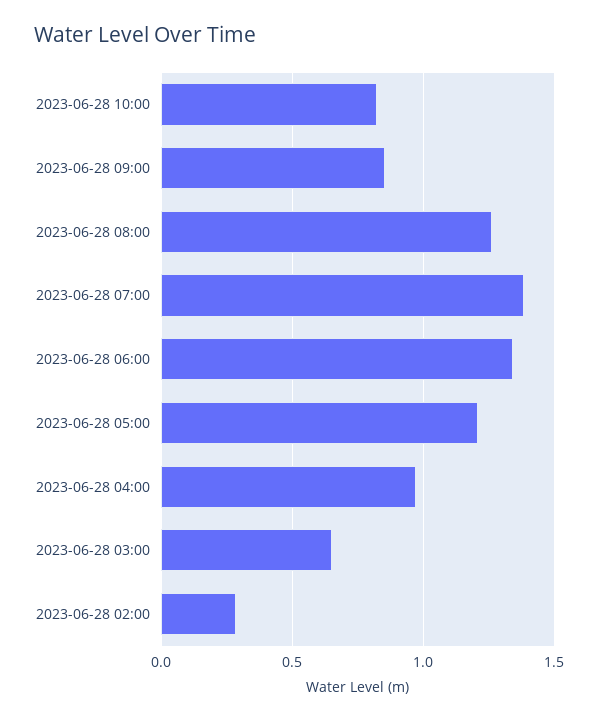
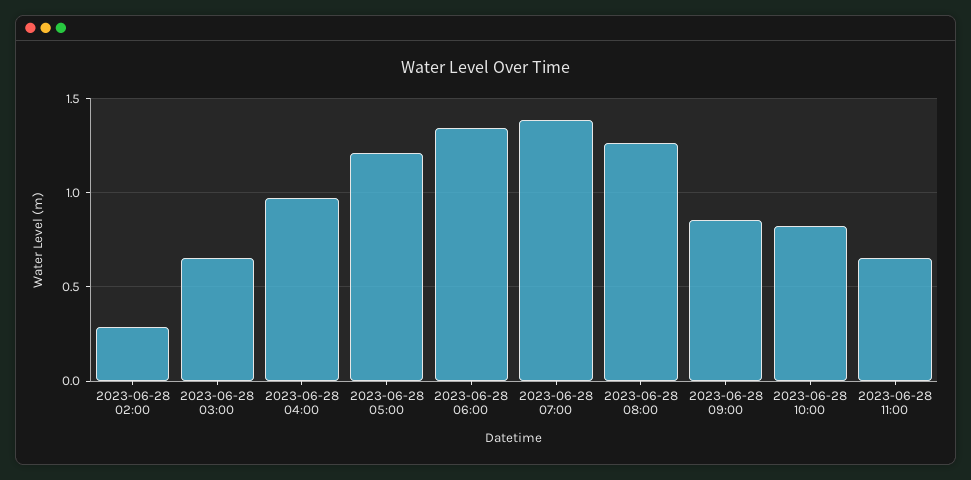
2023-06-28 11:00: none -> 0.65

